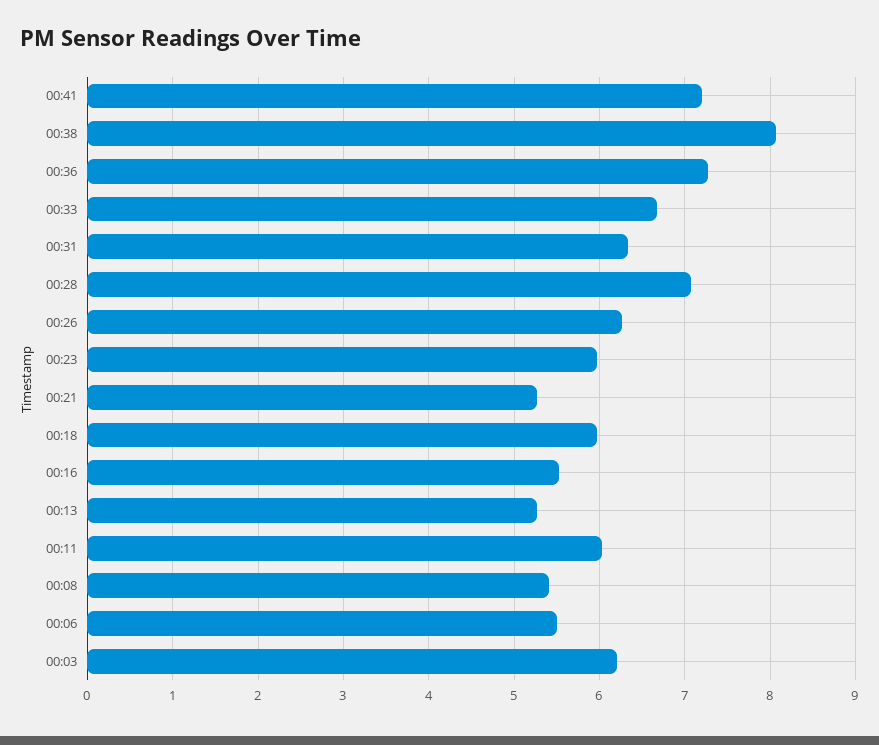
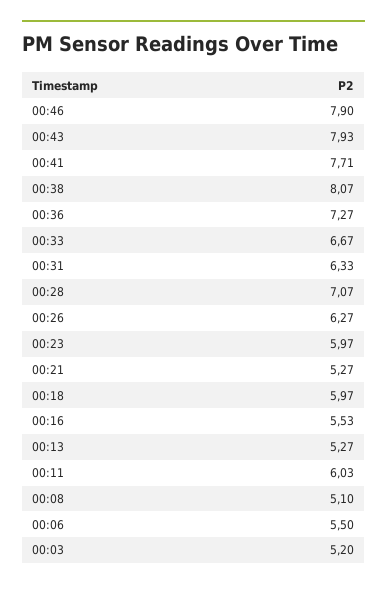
00:41: 7.2 -> 7.71
00:08: 5.4 -> 5.1
00:03: 6.2 -> 5.2
00:46: none -> 7.9
00:43: none -> 7.93

